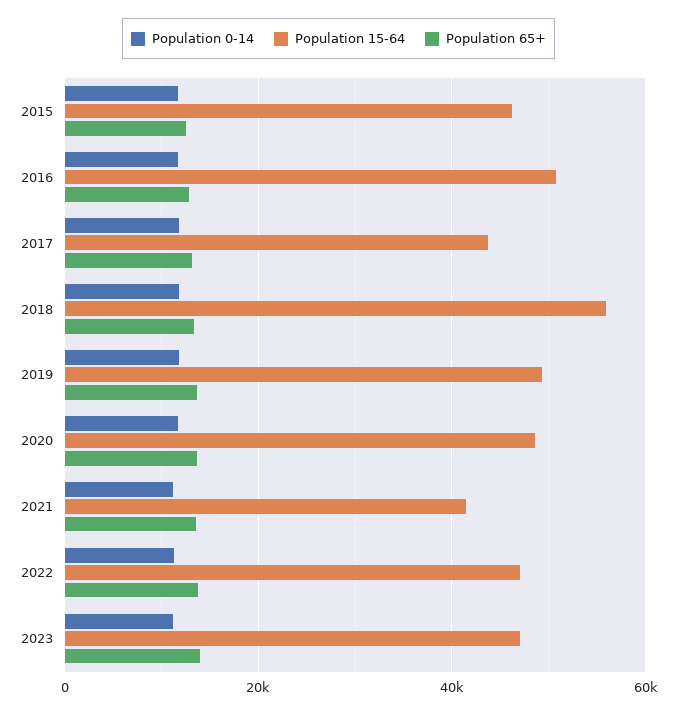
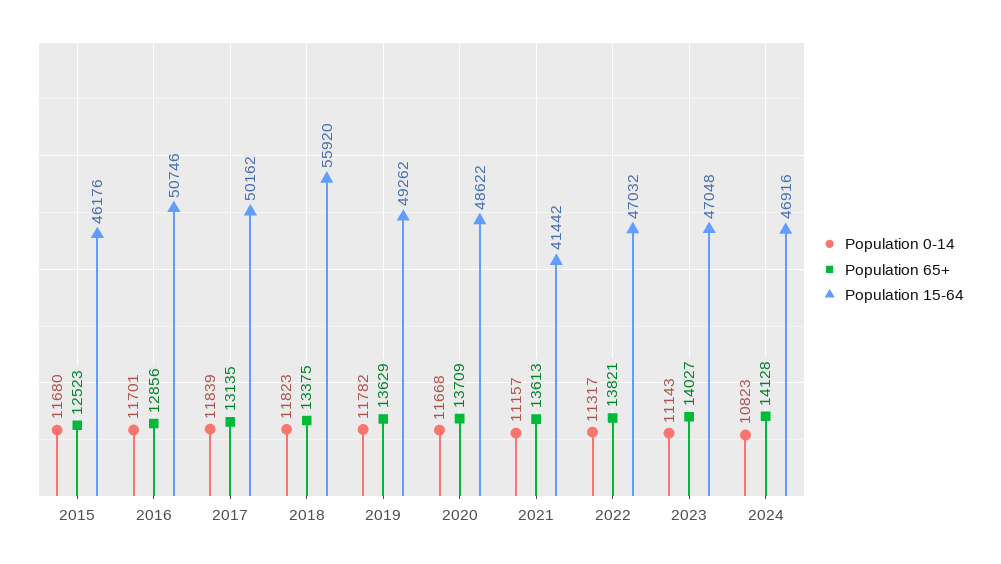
Population 15-64, 2017: 44000 -> 50162
Population 0-14, 2024: none -> 10823
Population 65+, 2024: none -> 14128
Population 15-64, 2024: none -> 46916

